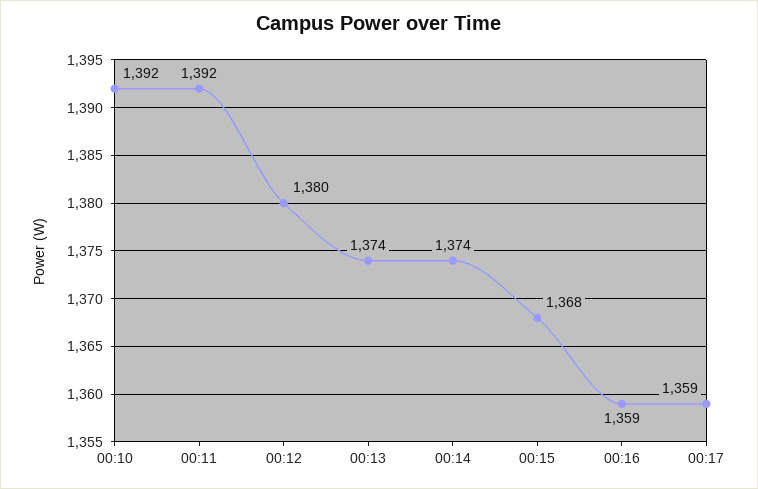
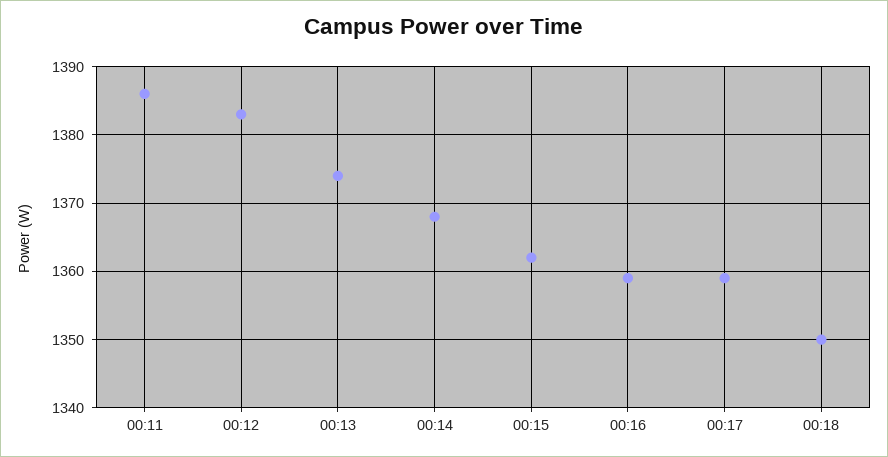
00:10: 1392 -> none
00:11: 1392 -> 1386
00:12: 1380 -> 1383
00:14: 1374 -> 1368
00:15: 1368 -> 1362
00:18: none -> 1350

